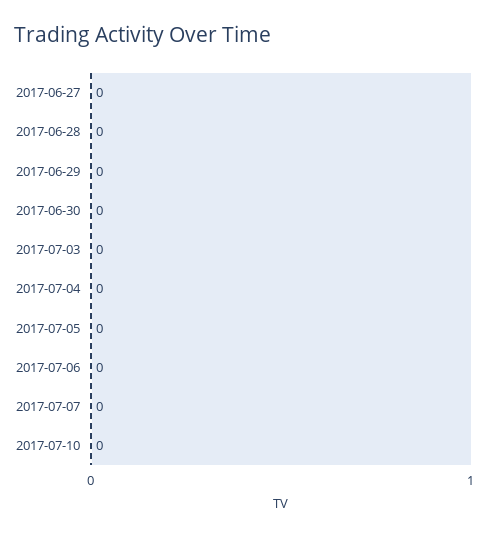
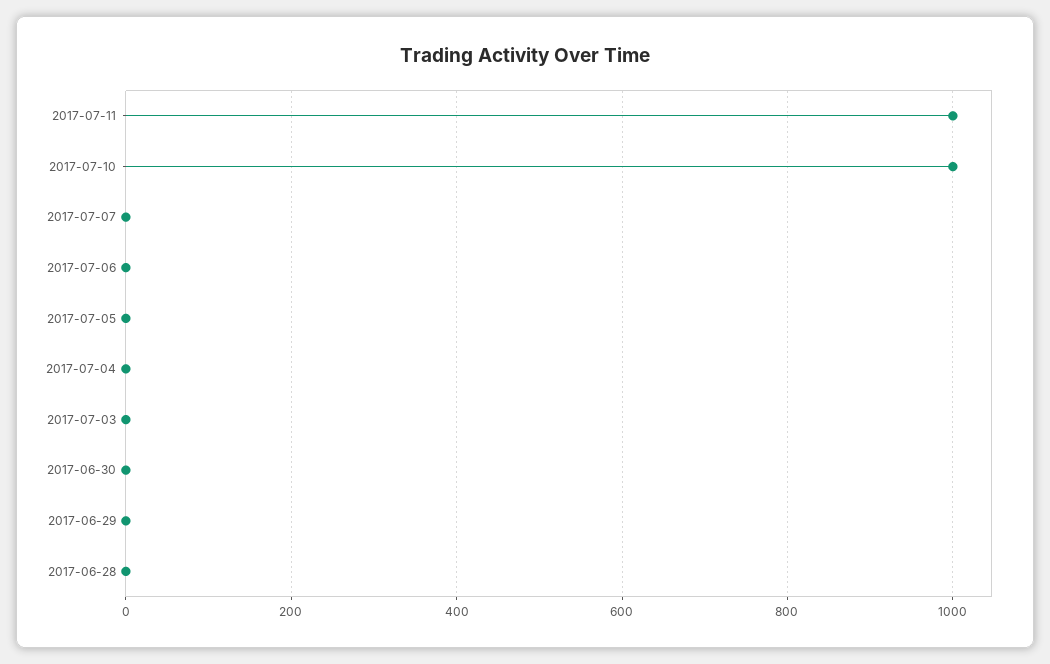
2017-06-27: 0 -> none
2017-07-10: 0 -> 1000
2017-07-11: none -> 1000

